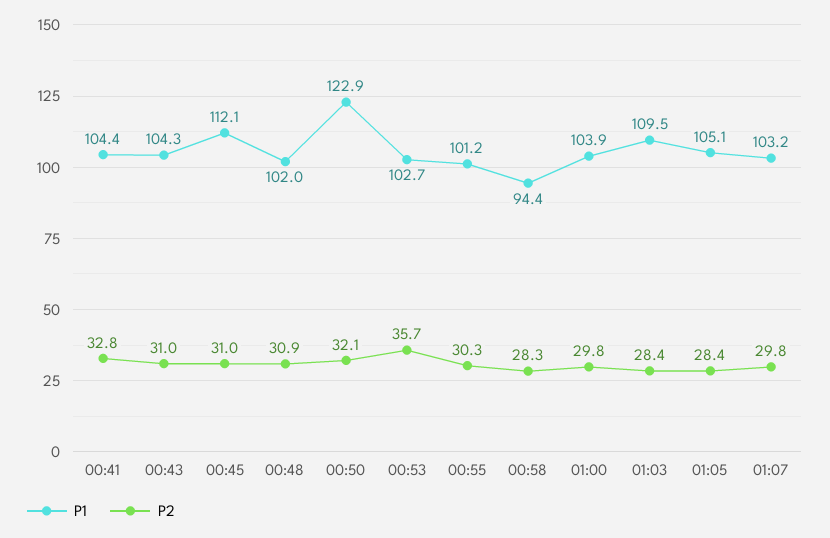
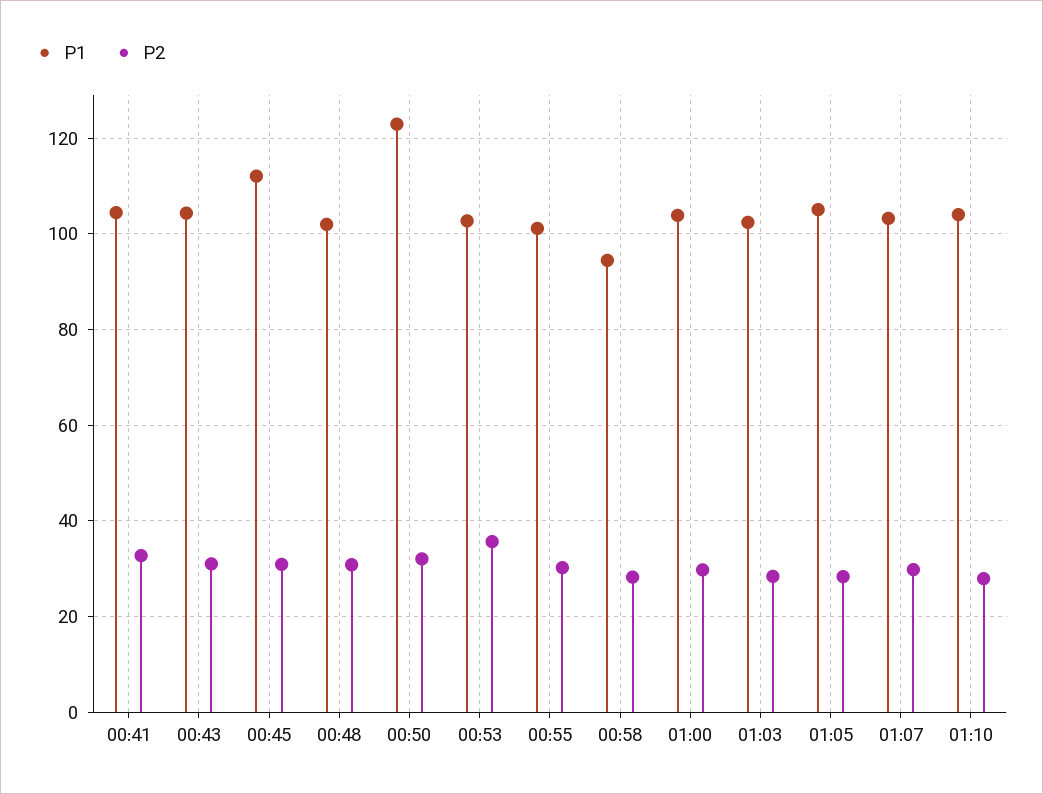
P1, 01:03: 109.5 -> 102
P1, 01:10: none -> 104
P2, 01:10: none -> 28

